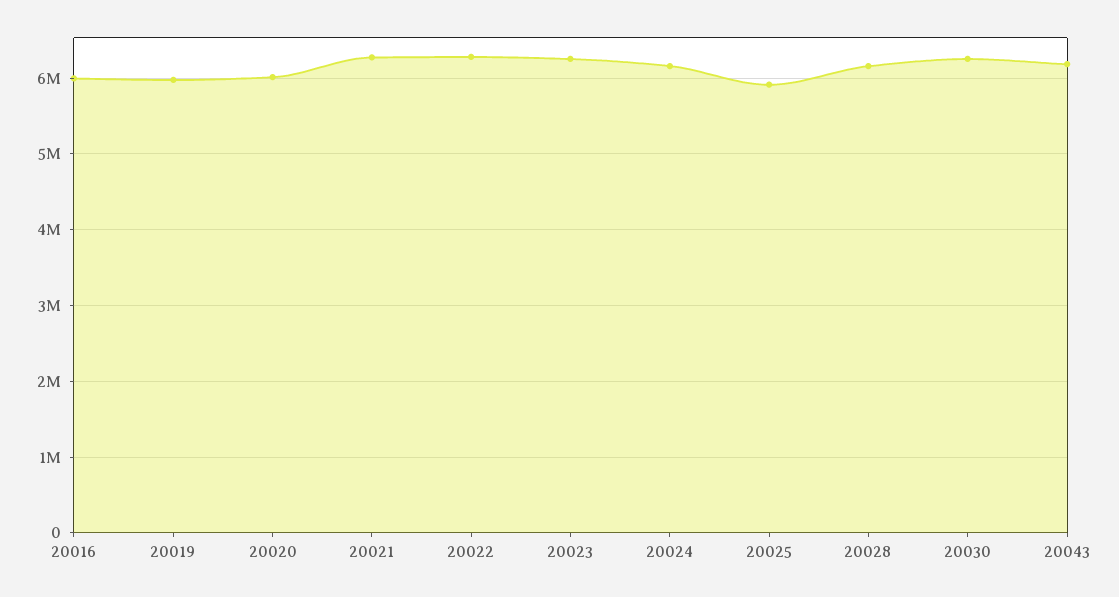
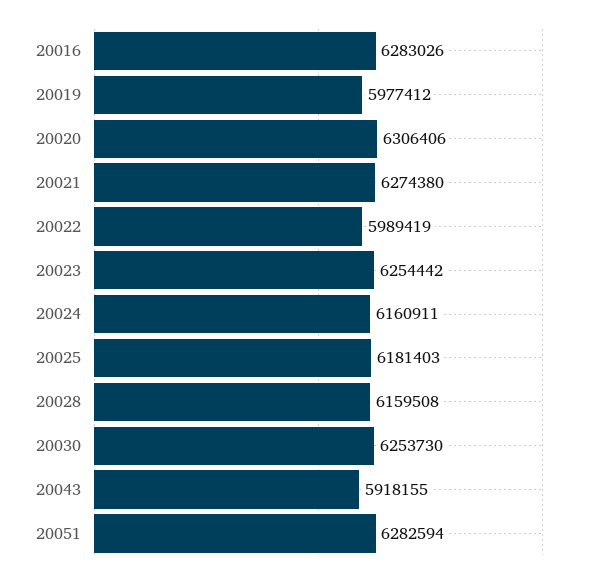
20016: 6000000 -> 6283026
20020: 6000000 -> 6306406
20022: 6300000 -> 5989419
20025: 5900000 -> 6181403
20043: 6200000 -> 5918155
20051: none -> 6282594

